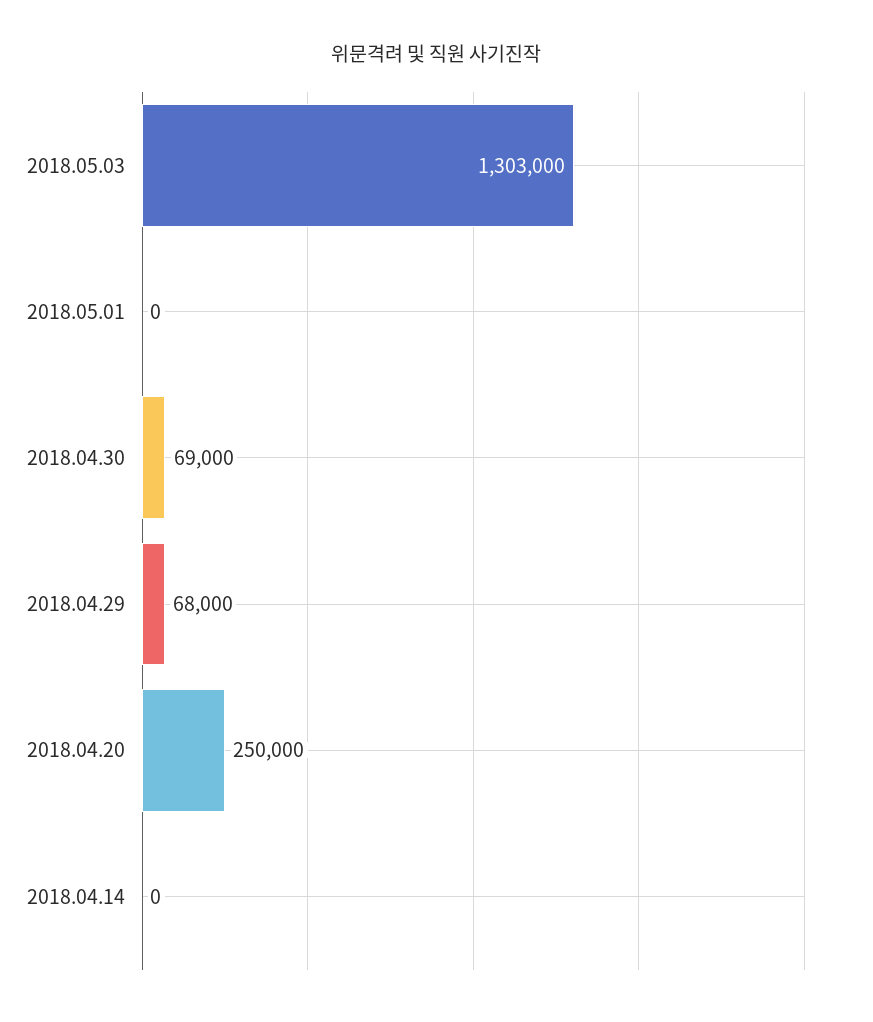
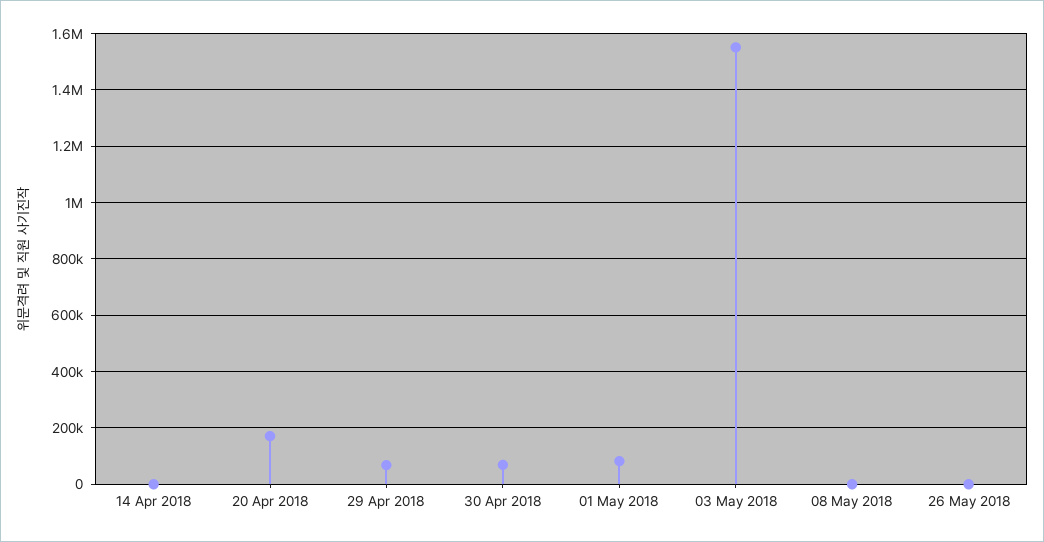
2018.05.03: 1303000 -> 1550000
2018.05.01: 0 -> 75000
2018.04.20: 250000 -> 175000
08 May 2018: none -> 0
26 May 2018: none -> 0

